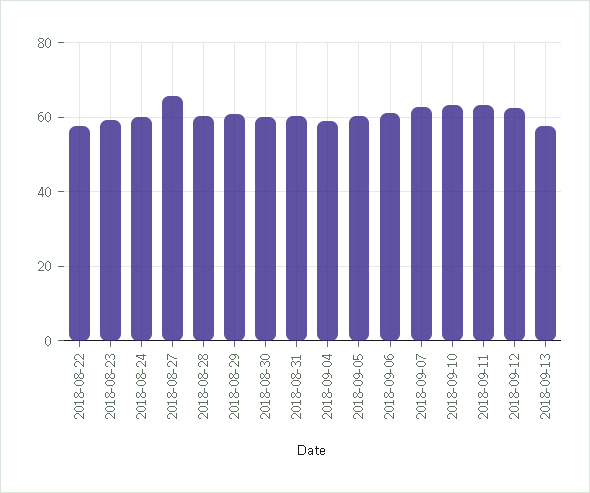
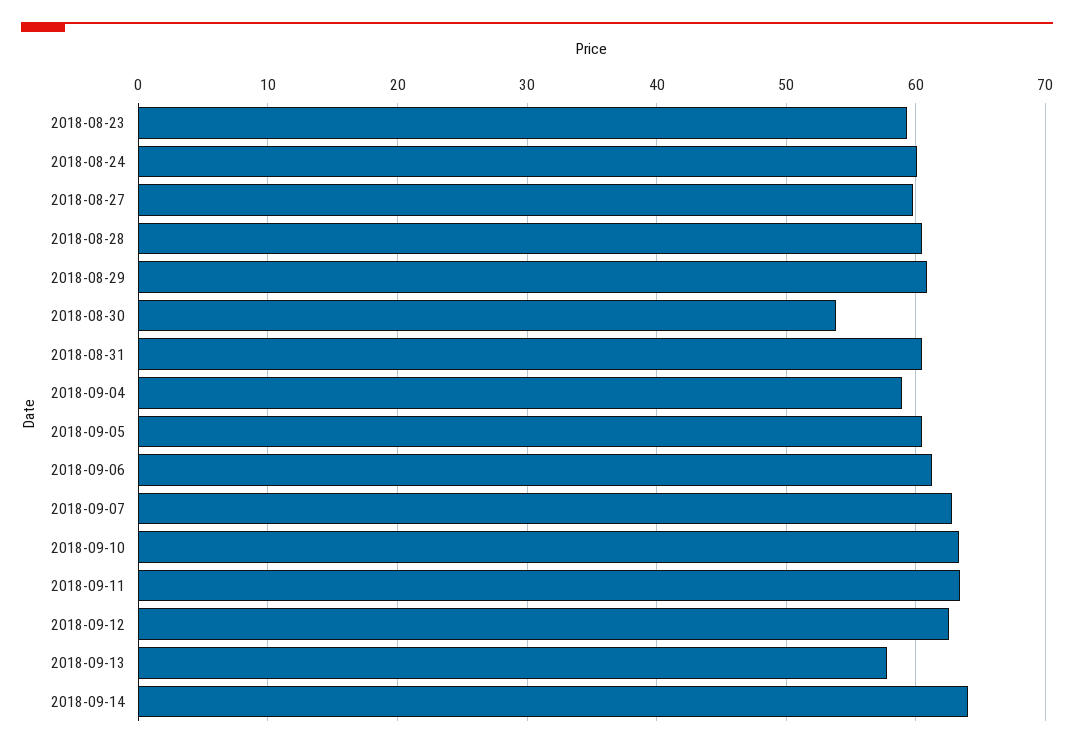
2018-08-22: 58 -> none
2018-08-27: 66 -> 60
2018-08-30: 60 -> 54
2018-09-14: none -> 64

